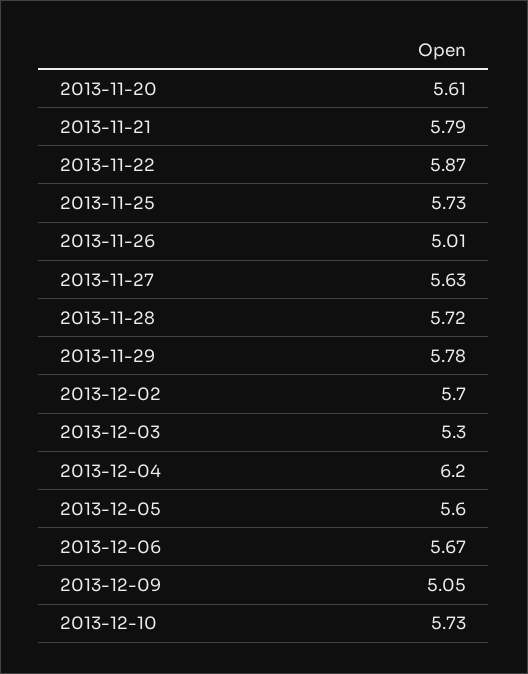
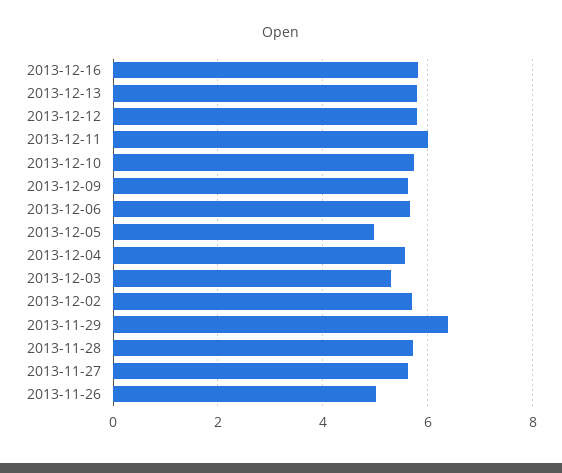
2013-11-20: 5.61 -> none
2013-11-21: 5.79 -> none
2013-11-22: 5.87 -> none
2013-11-25: 5.73 -> none
2013-11-29: 5.78 -> 6.4
2013-12-04: 6.2 -> 5.6
2013-12-05: 5.6 -> 5
2013-12-09: 5.05 -> 5.6
2013-12-16: none -> 5.8
2013-12-13: none -> 5.8
2013-12-12: none -> 5.8
2013-12-11: none -> 6

